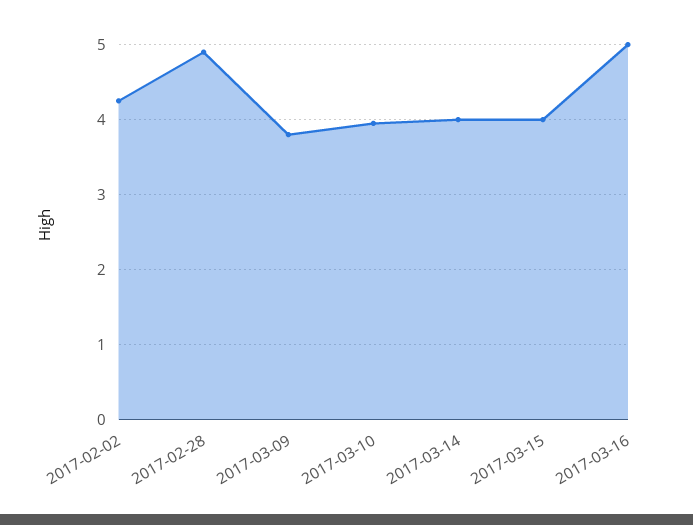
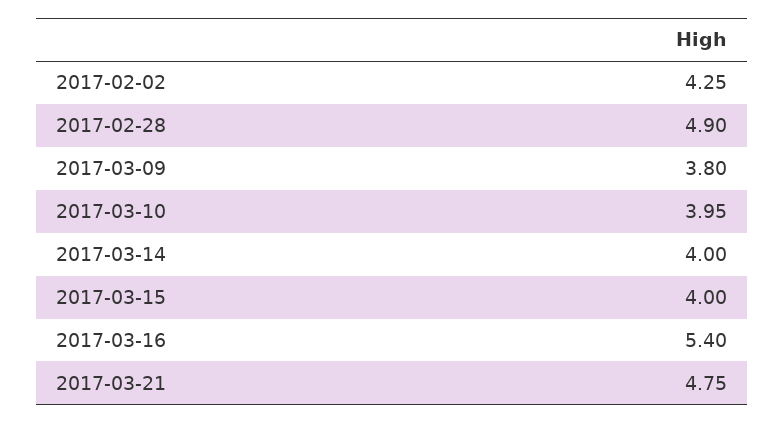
2017-03-16: 5 -> 5.4
2017-03-21: none -> 4.75

